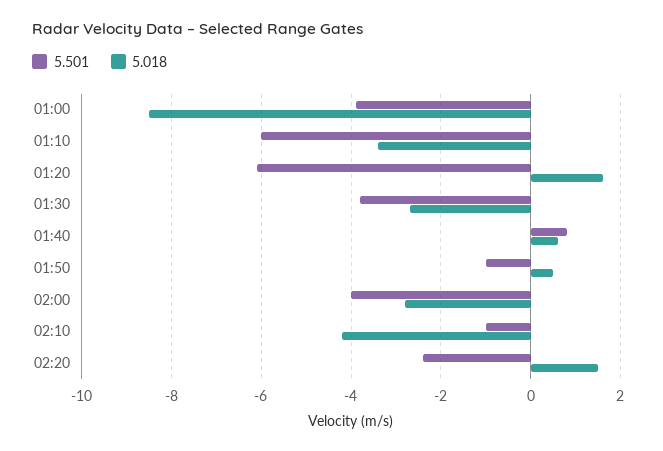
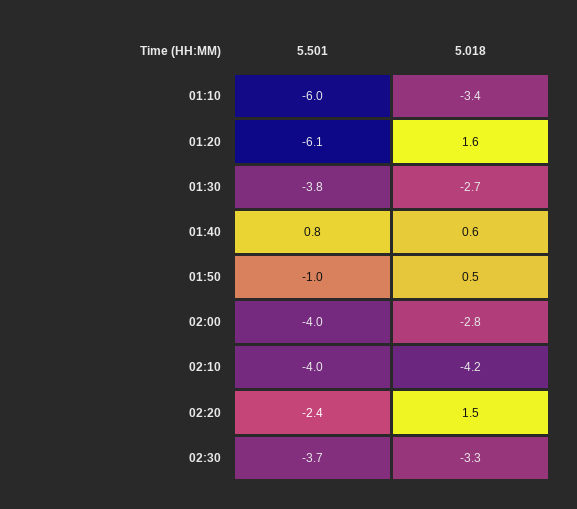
5.501, 01:00: -4 -> none
5.018, 01:00: -8.5 -> none
5.501, 02:10: -1 -> -4
5.501, 02:30: none -> -3.7
5.018, 02:30: none -> -3.3

